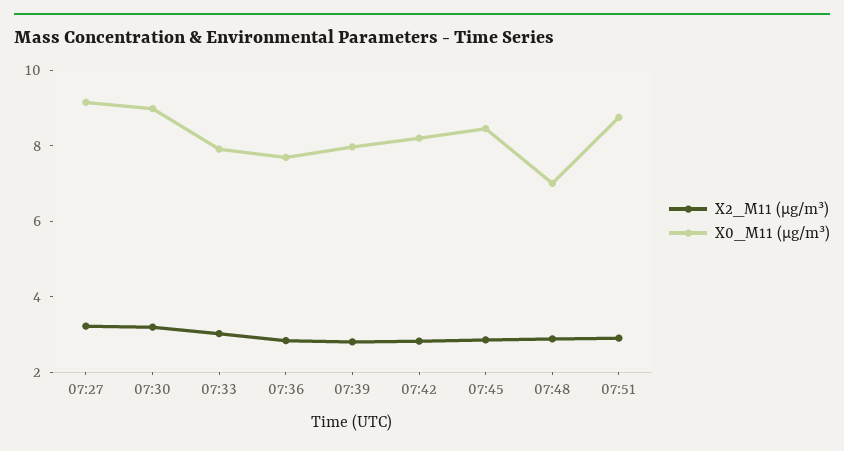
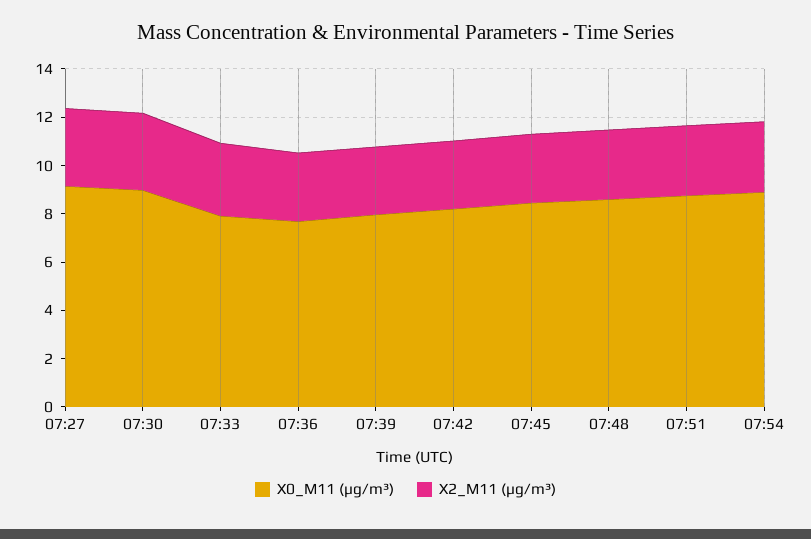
X0_M11 (μg/m³), 07:48: 7 -> 8.5
X0_M11 (μg/m³), 07:54: none -> 9
X2_M11 (μg/m³), 07:54: none -> 3

